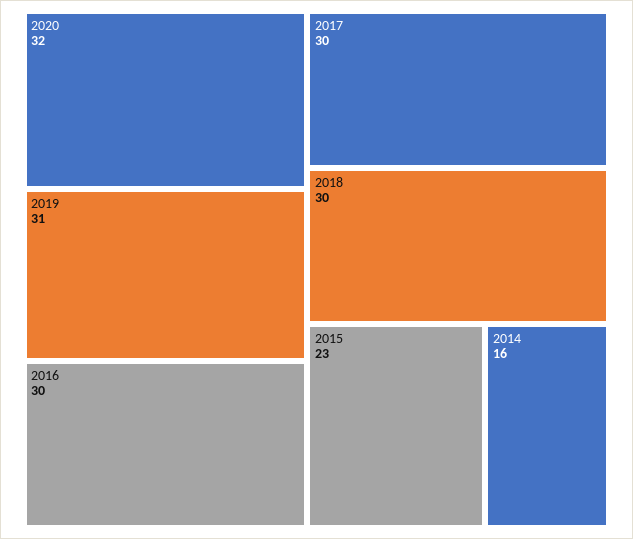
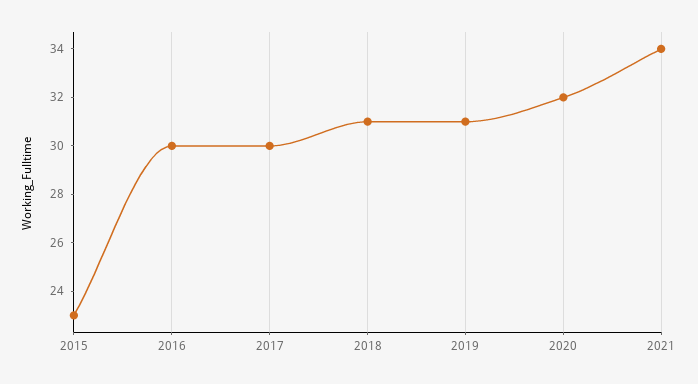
2018: 30 -> 31
2014: 16 -> none
2021: none -> 34

